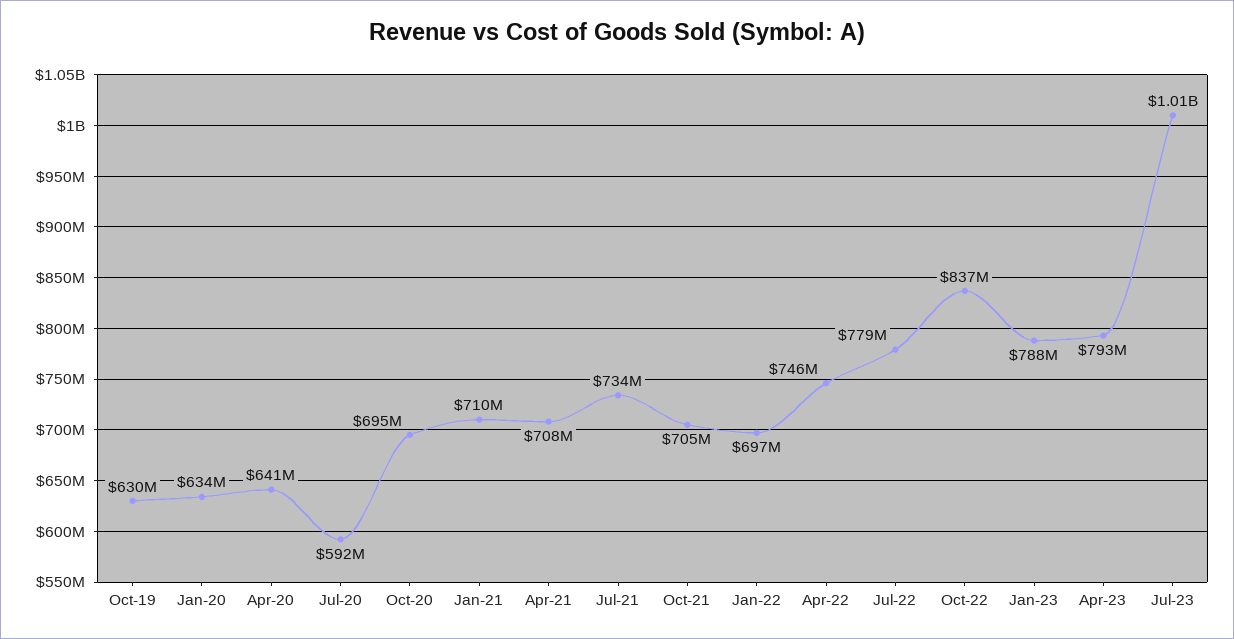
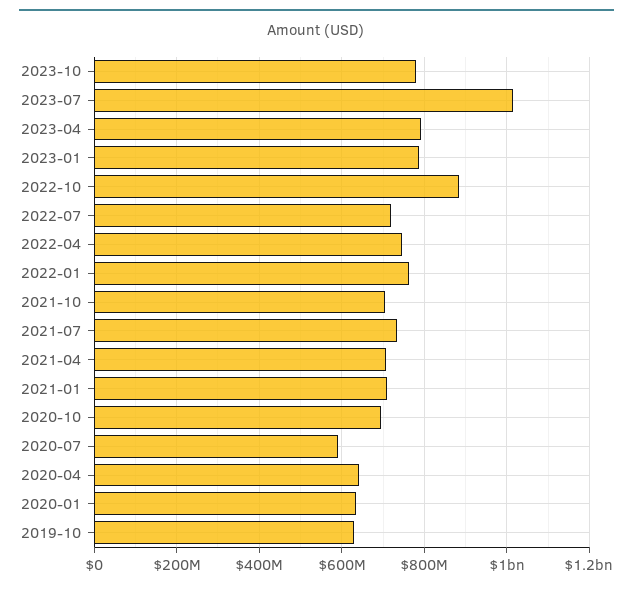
Jan-22: 697000000 -> 760000000
Jul-22: 779000000 -> 720000000
Oct-22: 837000000 -> 880000000
2023-10: none -> 780000000

